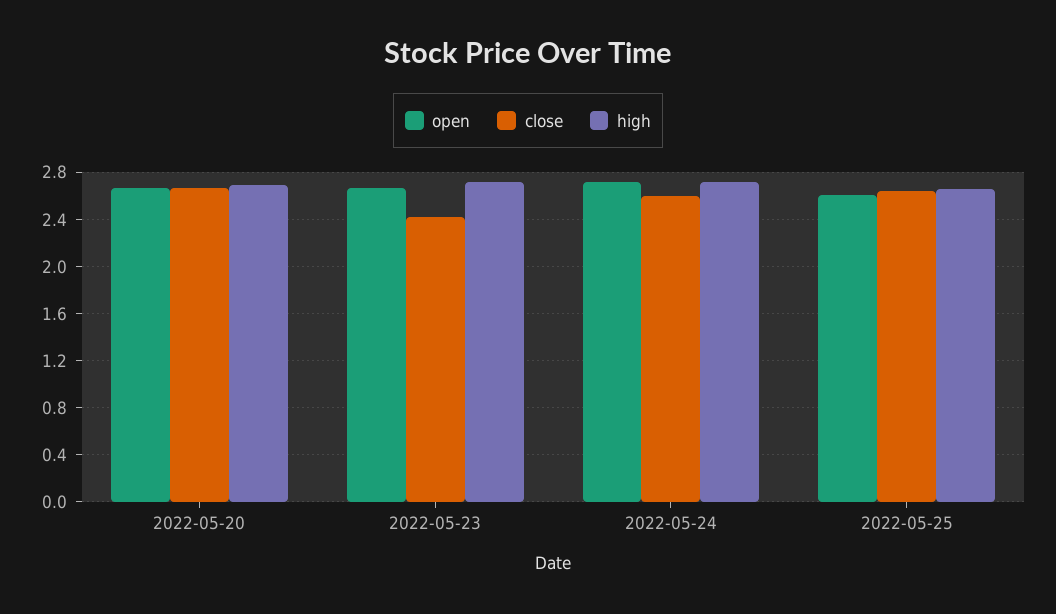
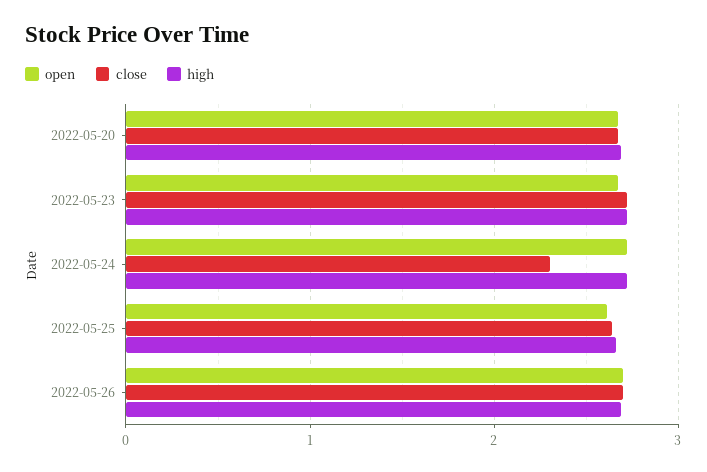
close, 2022-05-23: 2.4 -> 2.7
close, 2022-05-24: 2.6 -> 2.3
open, 2022-05-26: none -> 2.7
close, 2022-05-26: none -> 2.7
high, 2022-05-26: none -> 2.7

